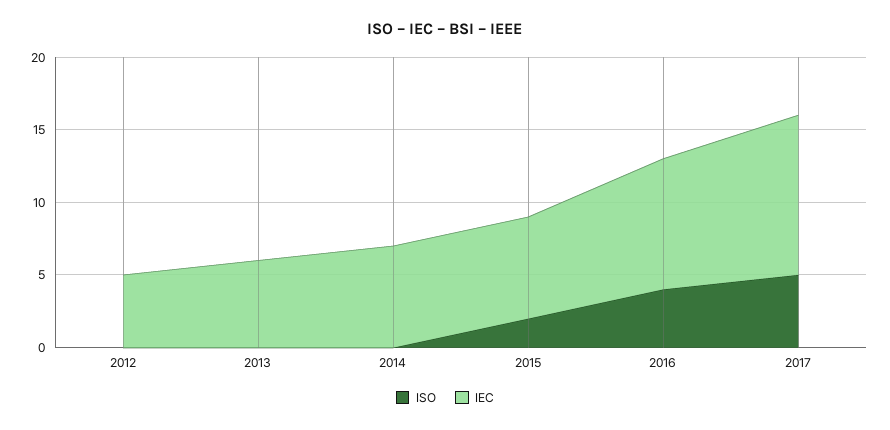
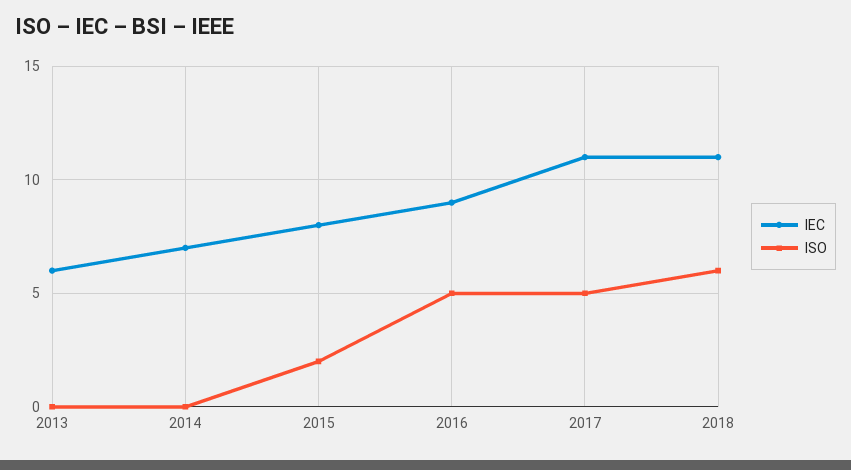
ISO, 2012: 0 -> none
IEC, 2012: 5 -> none
IEC, 2015: 7 -> 8
ISO, 2016: 4 -> 5
IEC, 2018: none -> 11
ISO, 2018: none -> 6

